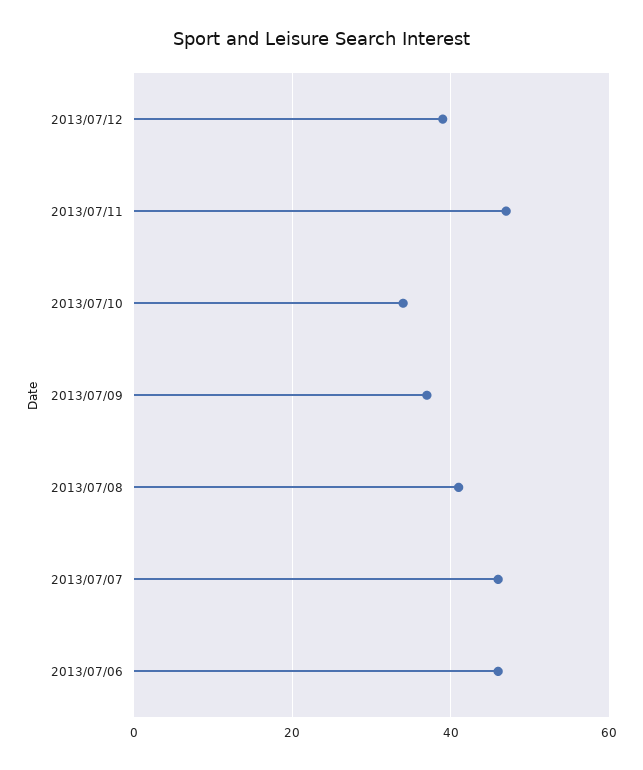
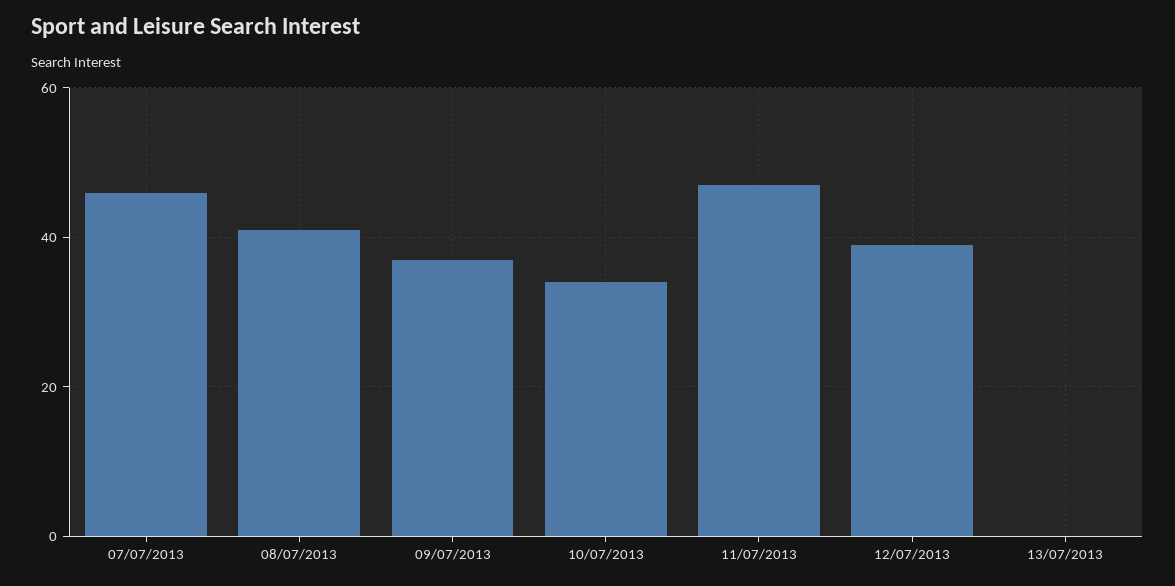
2013/07/06: 45 -> none
13/07/2013: none -> 0

